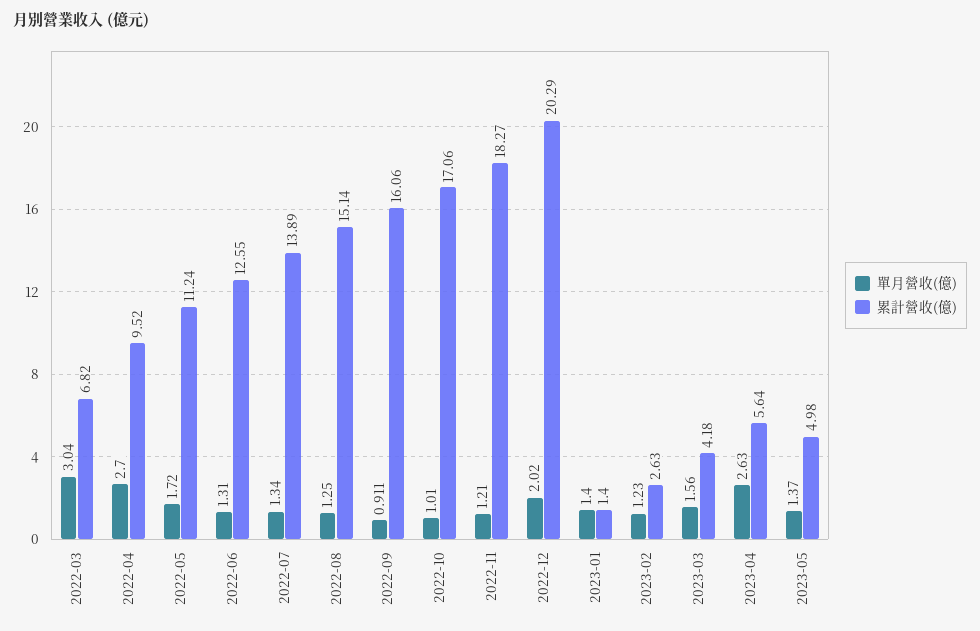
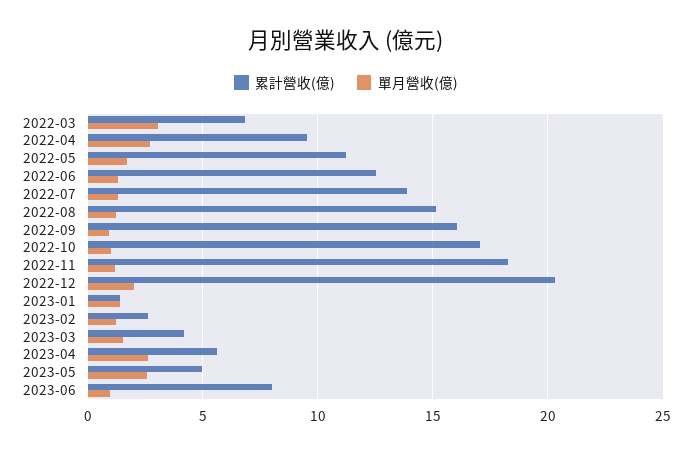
單月營收(億), 2023-05: 1.37 -> 2.5
累計營收(億), 2023-06: none -> 8
單月營收(億), 2023-06: none -> 1

